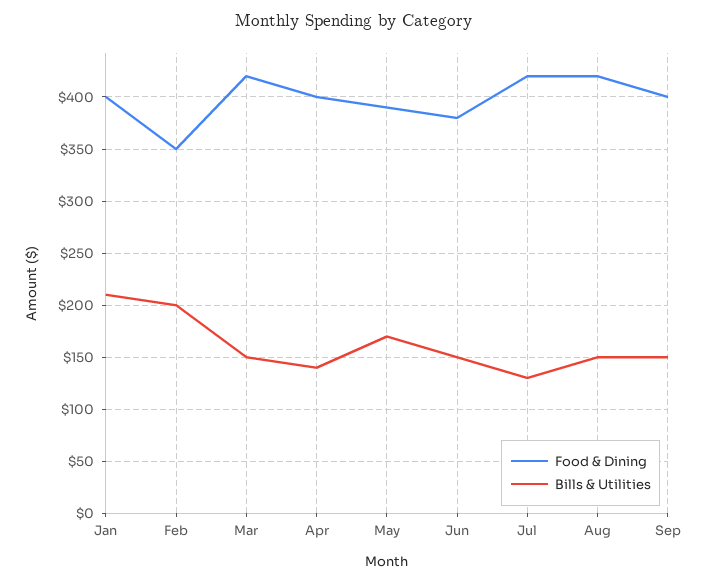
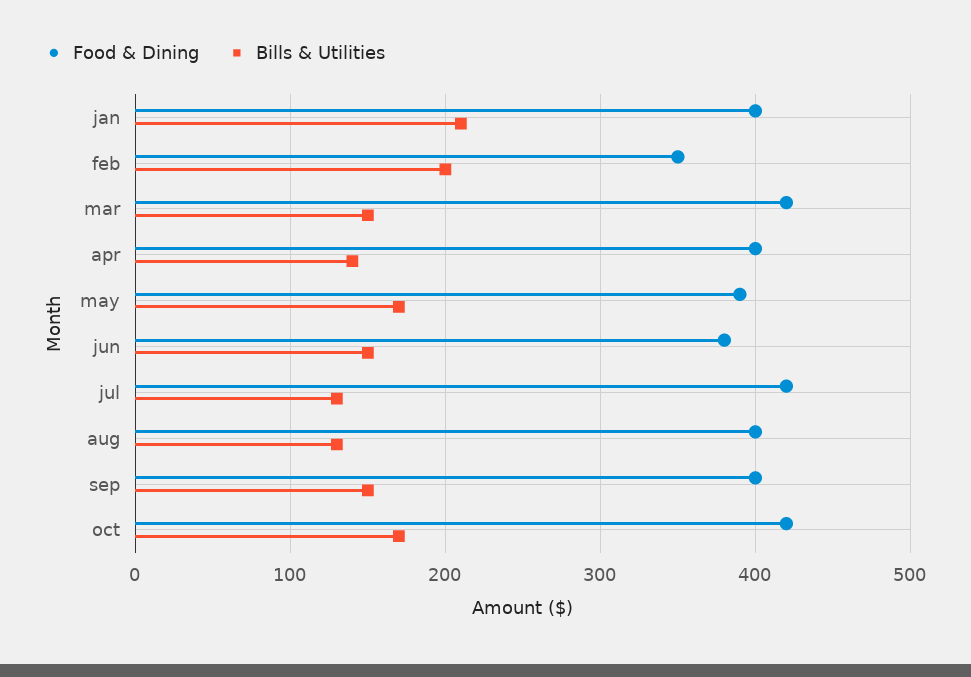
Food & Dining, Aug: 420 -> 400
Bills & Utilities, Aug: 150 -> 130
Food & Dining, oct: none -> 420
Bills & Utilities, oct: none -> 170

